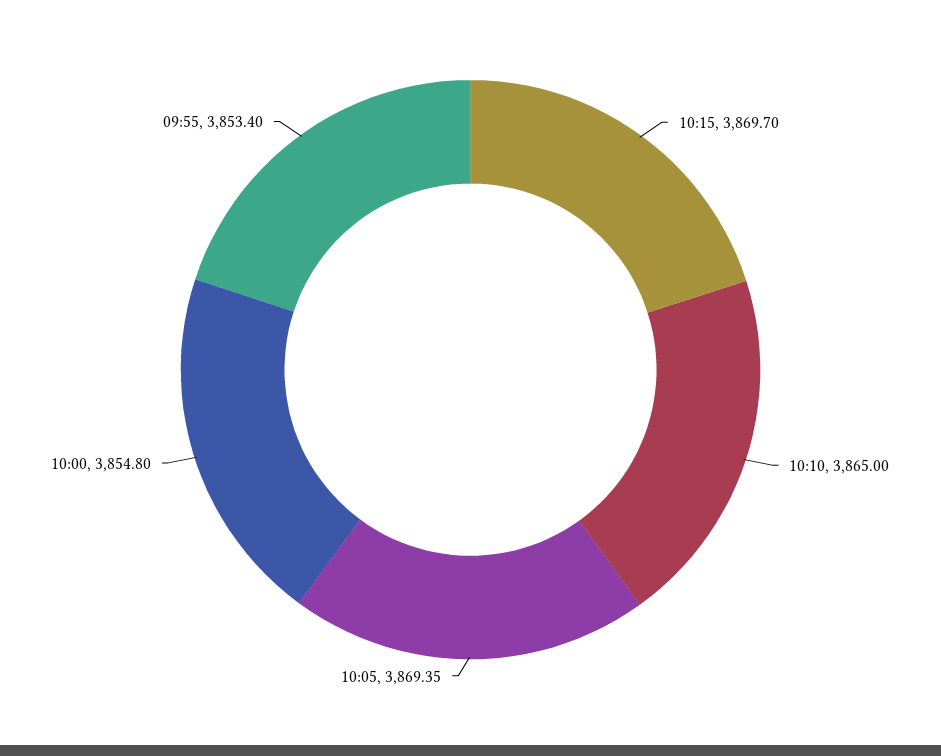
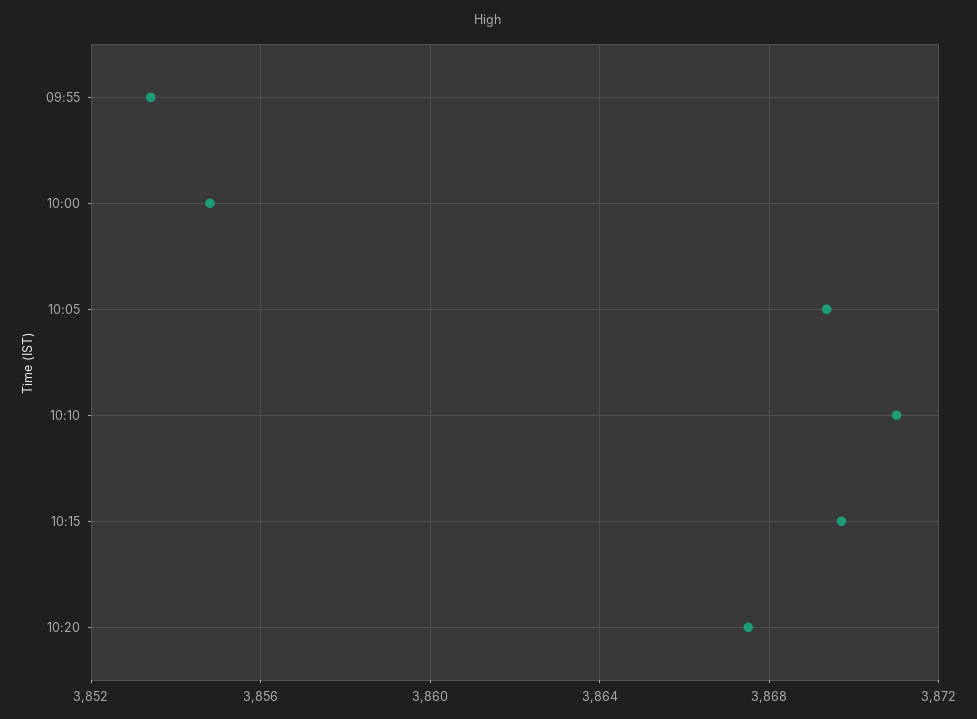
10:10: 3865 -> 3871
10:20: none -> 3867.5

